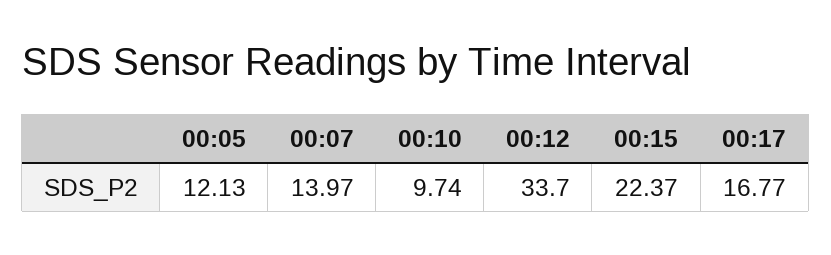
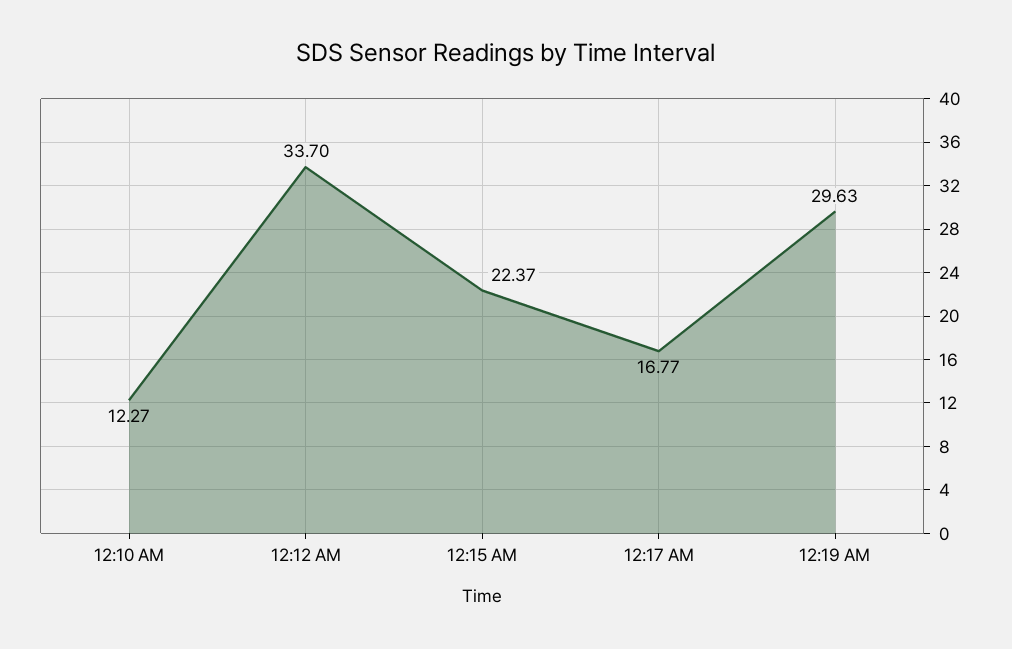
00:05: 12.13 -> none
00:07: 13.97 -> none
00:10: 9.74 -> 12.27
12:19 AM: none -> 29.63

